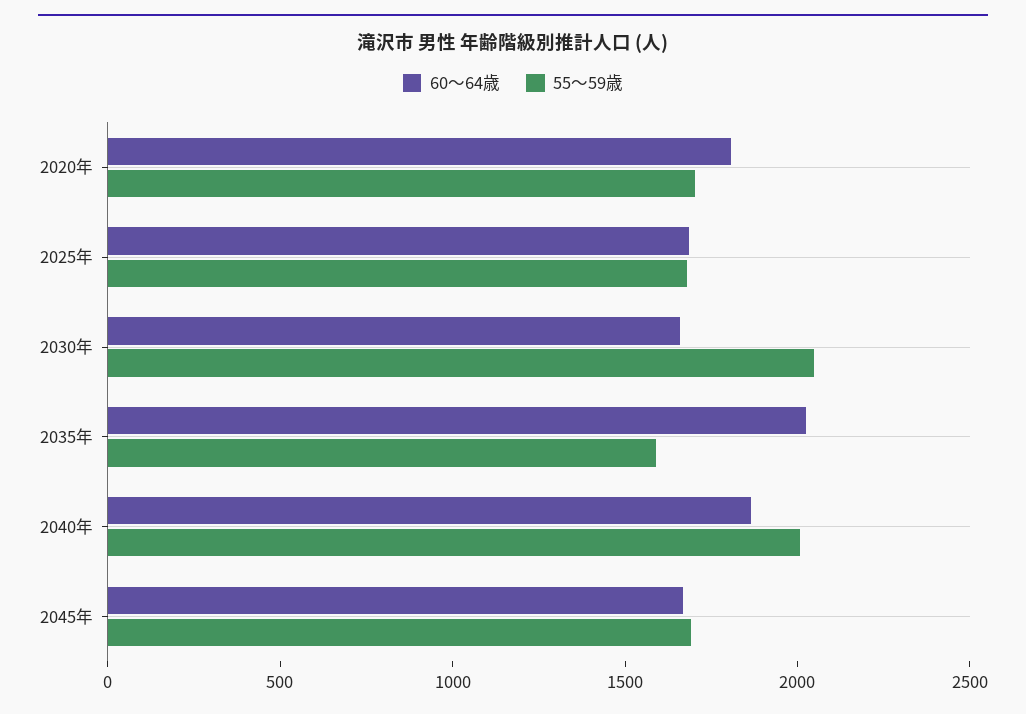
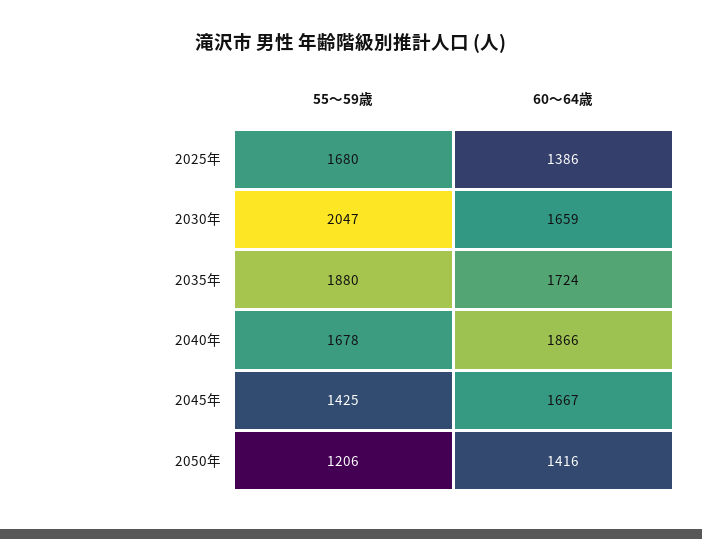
60～64歳, 2020年: 1800 -> none
55～59歳, 2020年: 1700 -> none
60～64歳, 2025年: 1700 -> 1386
60～64歳, 2035年: 2000 -> 1724
55～59歳, 2035年: 1600 -> 1880
55～59歳, 2040年: 2000 -> 1678
55～59歳, 2045年: 1700 -> 1425
55～59歳, 2050年: none -> 1206
60～64歳, 2050年: none -> 1416

